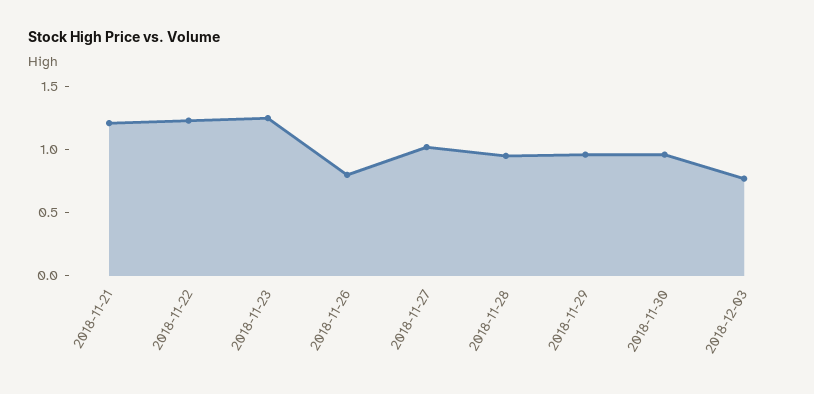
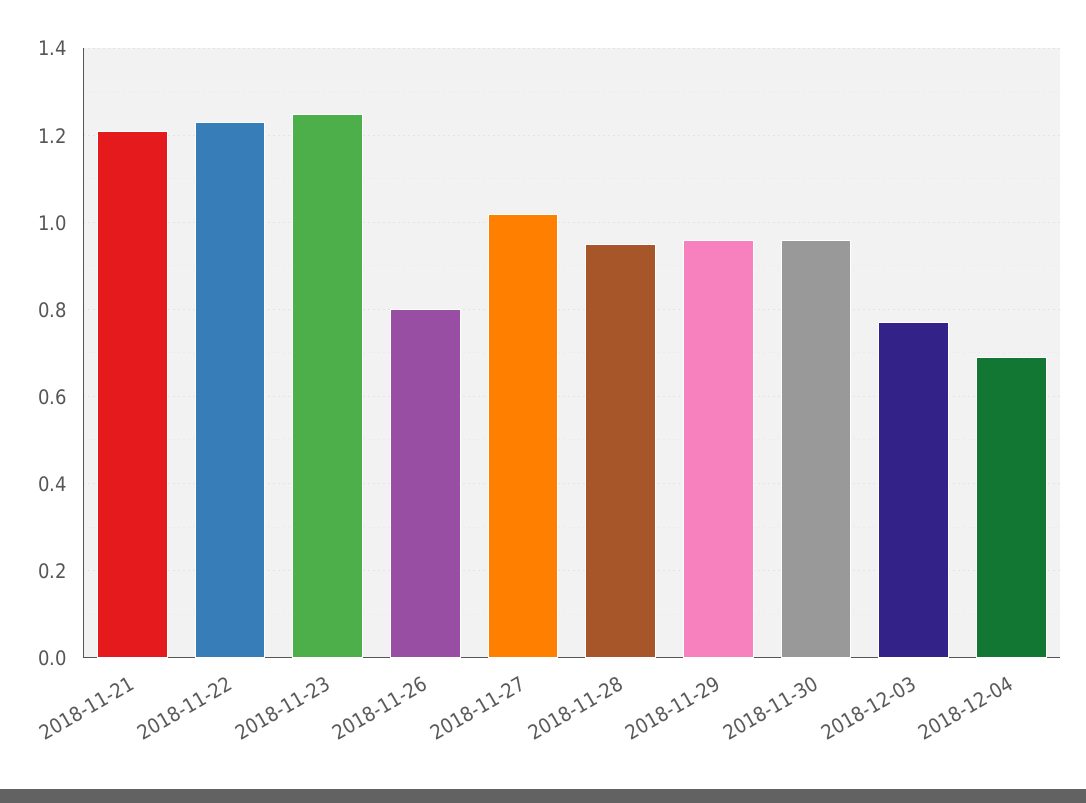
2018-12-04: none -> 0.7

